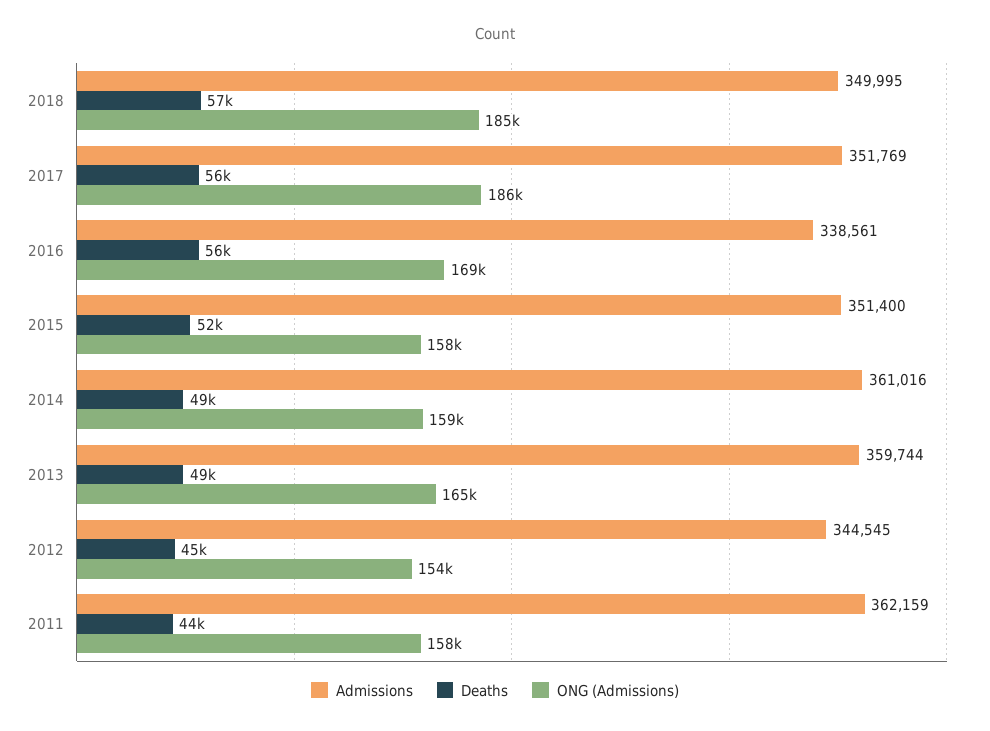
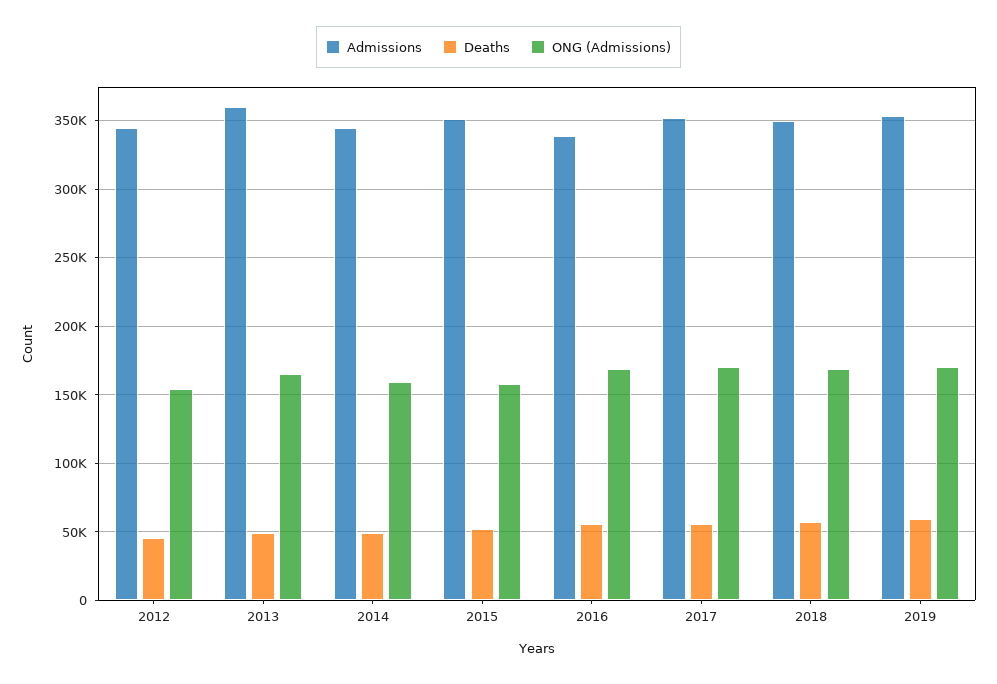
ONG (Admissions), 2018: 185000 -> 170000
ONG (Admissions), 2017: 186000 -> 170000
Admissions, 2014: 361016 -> 345000
Admissions, 2011: 362159 -> none
Deaths, 2011: 44000 -> none
ONG (Admissions), 2011: 158000 -> none
Admissions, 2019: none -> 355000
Deaths, 2019: none -> 60000
ONG (Admissions), 2019: none -> 170000

